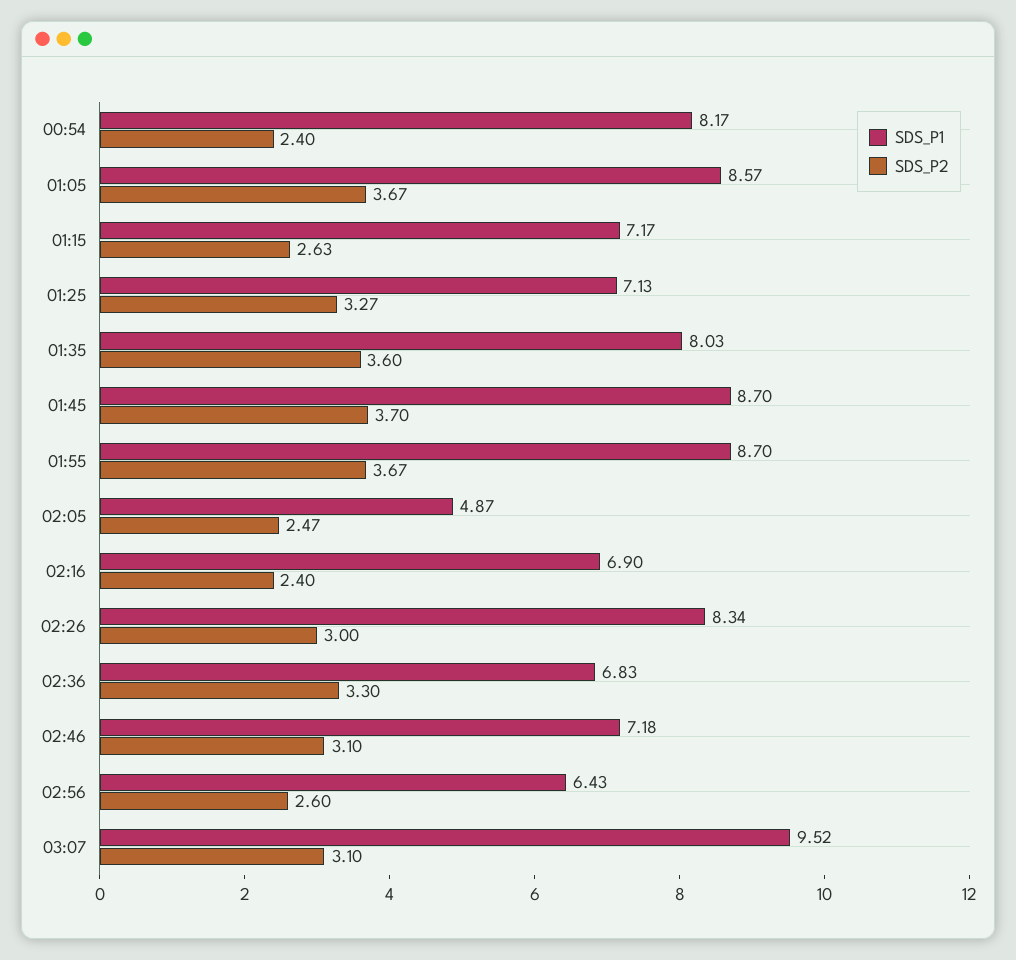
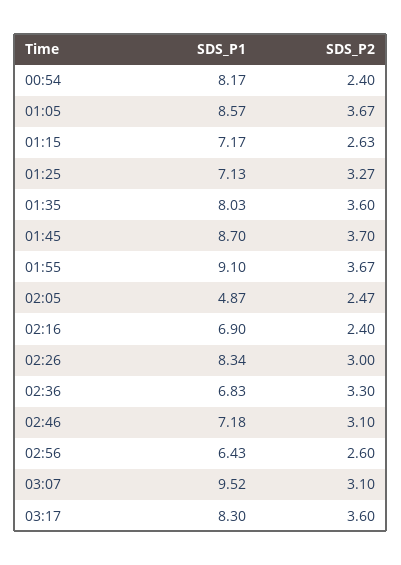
SDS_P1, 01:55: 8.7 -> 9.1
SDS_P1, 03:17: none -> 8.3
SDS_P2, 03:17: none -> 3.6

